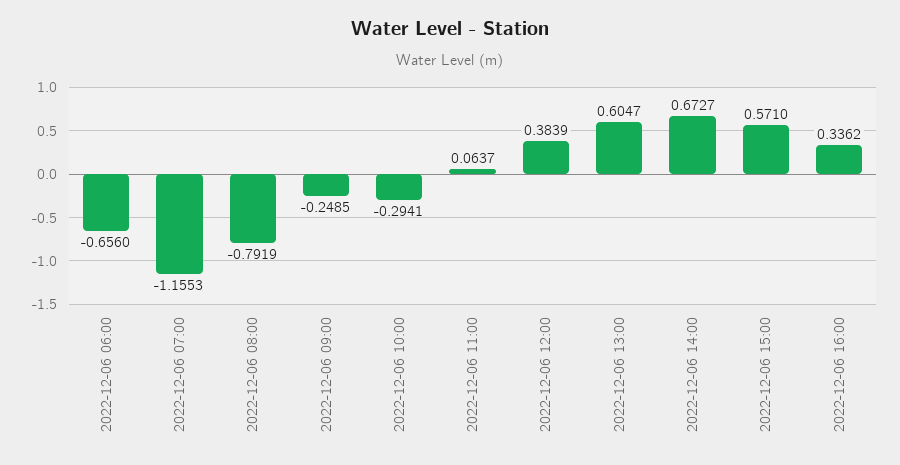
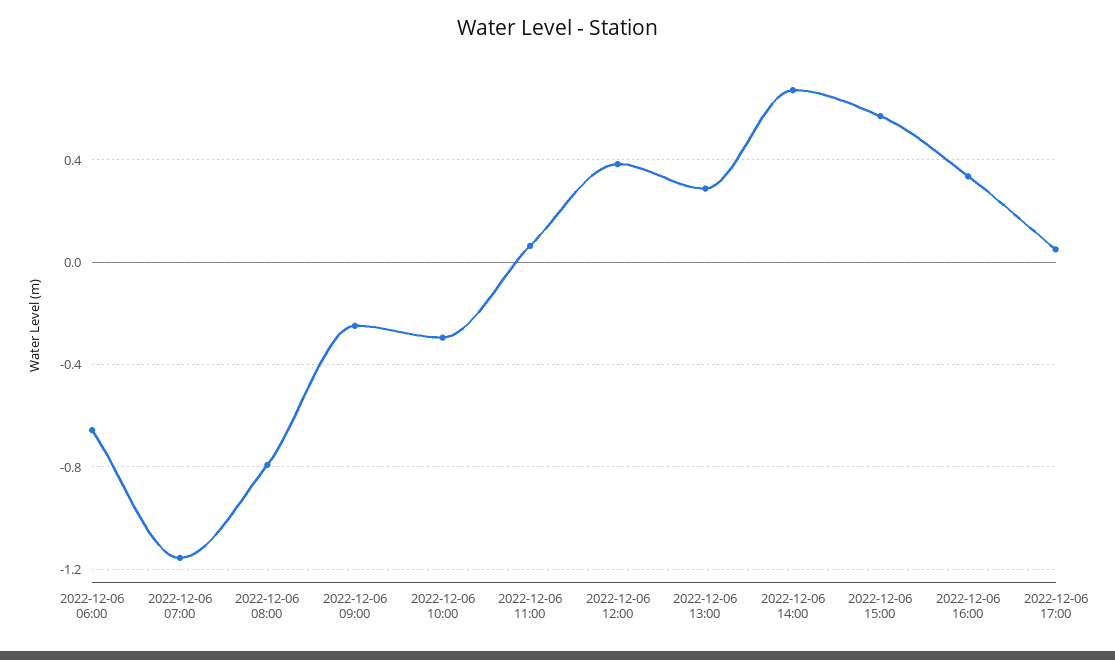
2022-12-06 13:00: 0.6047 -> 0.3
2022-12-06 17:00: none -> 0.05

